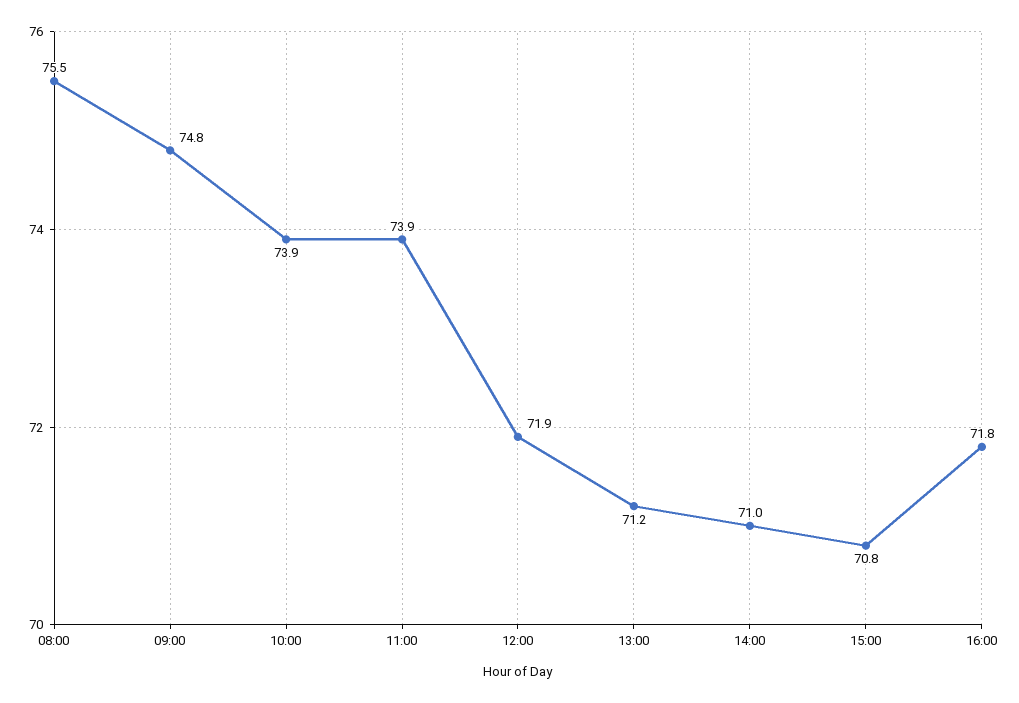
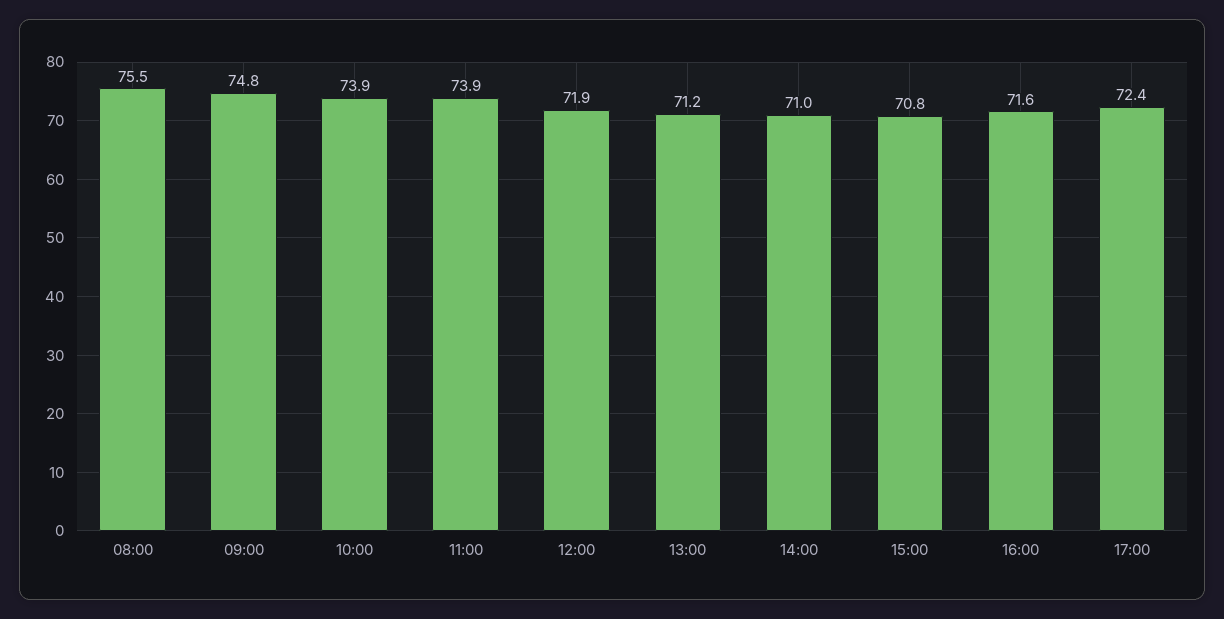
16:00: 71.8 -> 71.6
17:00: none -> 72.4

